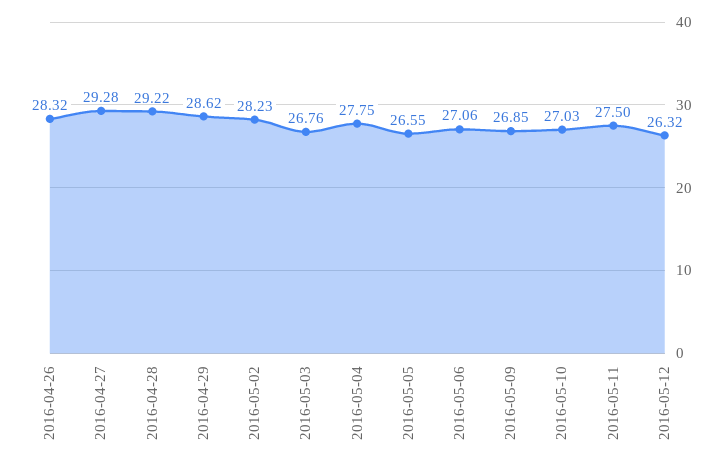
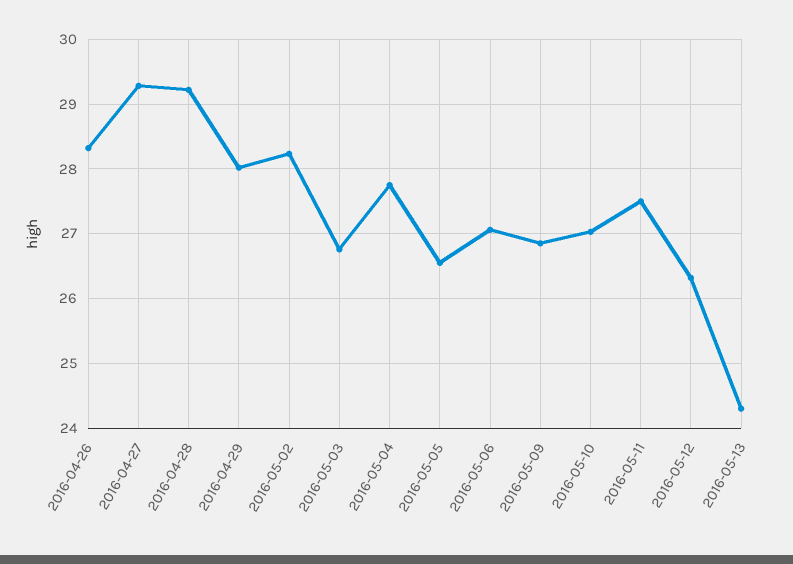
2016-04-29: 28.62 -> 28
2016-05-13: none -> 24.3

